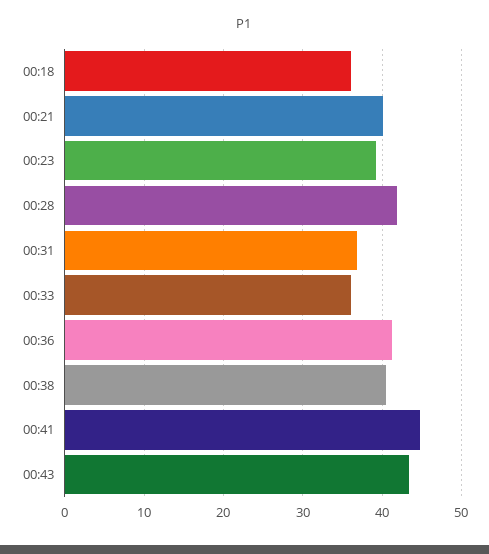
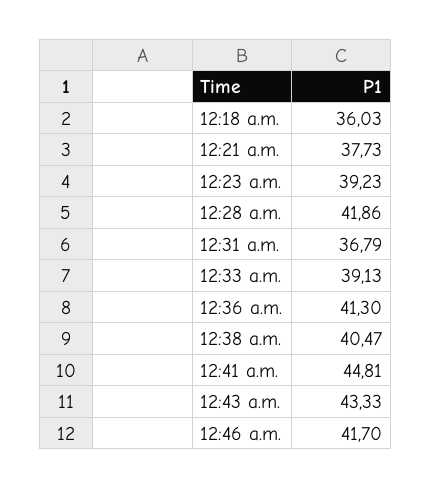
00:21: 40 -> 37.73
00:33: 36 -> 39.13
12:46 a.m.: none -> 41.7

